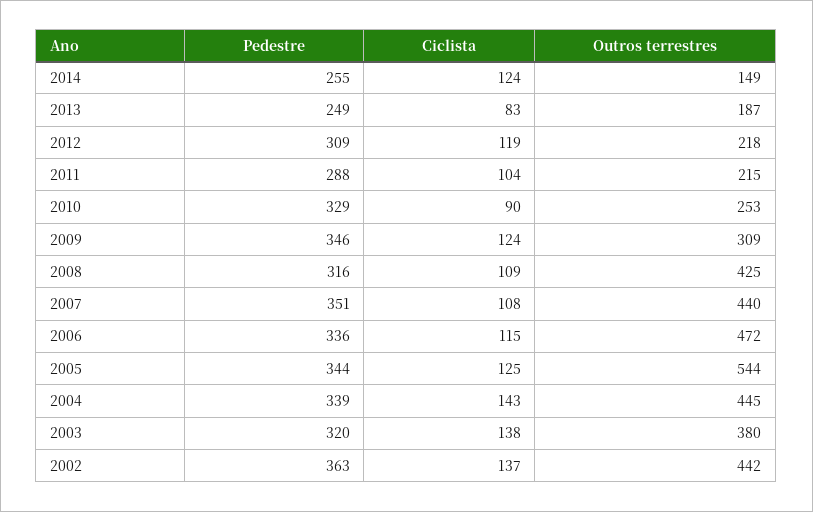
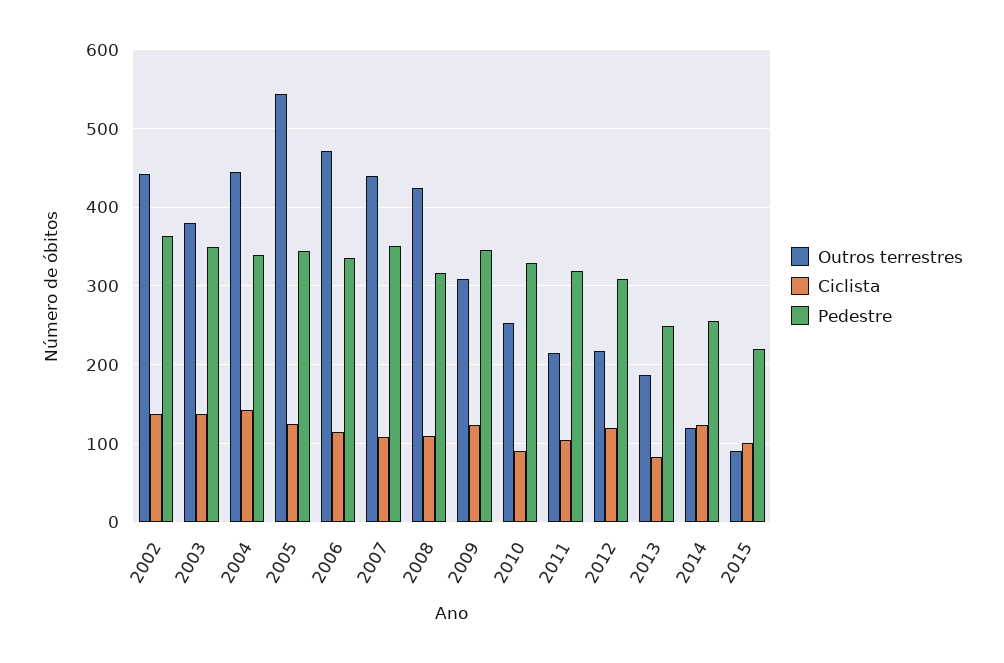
Outros terrestres, 2014: 149 -> 120
Pedestre, 2011: 288 -> 320
Pedestre, 2003: 320 -> 350
Outros terrestres, 2015: none -> 90
Ciclista, 2015: none -> 100
Pedestre, 2015: none -> 220

